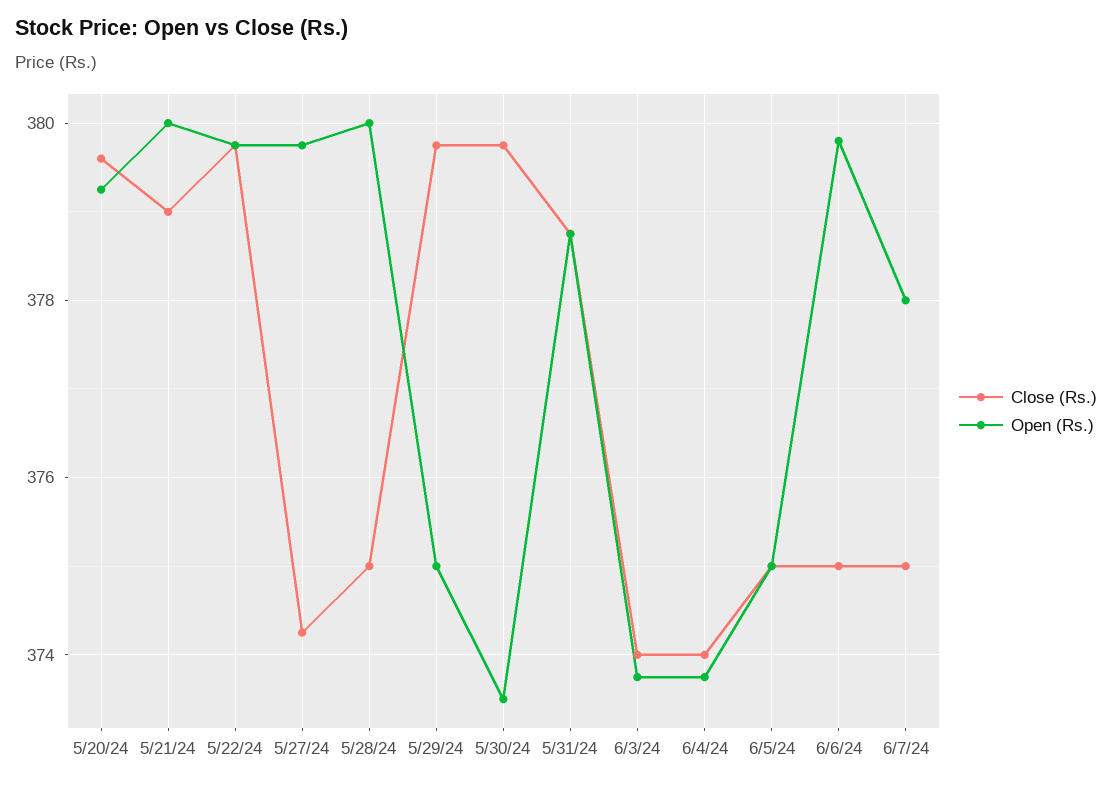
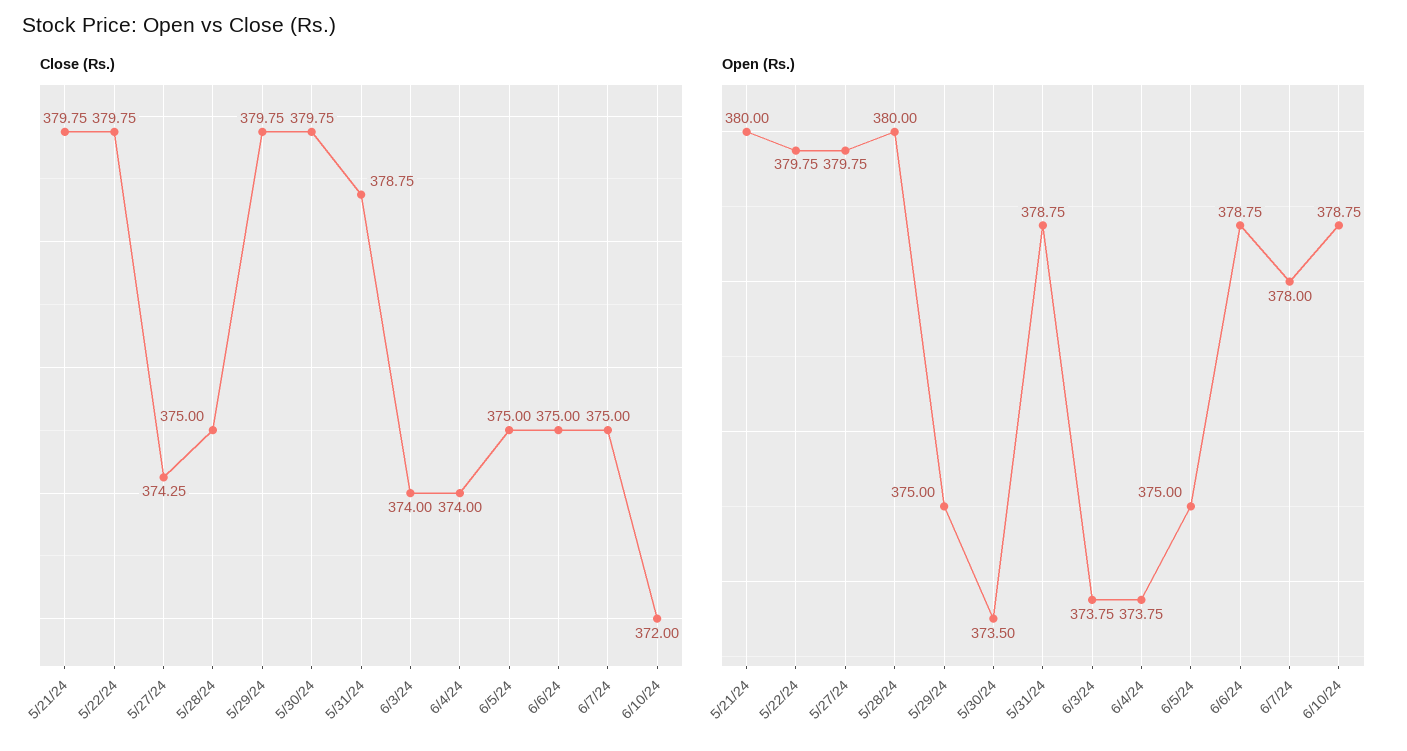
Close (Rs.), 5/20/24: 379.6 -> none
Open (Rs.), 5/20/24: 379.2 -> none
Close (Rs.), 5/21/24: 379 -> 379.75
Open (Rs.), 6/6/24: 379.8 -> 378.75
Close (Rs.), 6/10/24: none -> 372
Open (Rs.), 6/10/24: none -> 378.75

